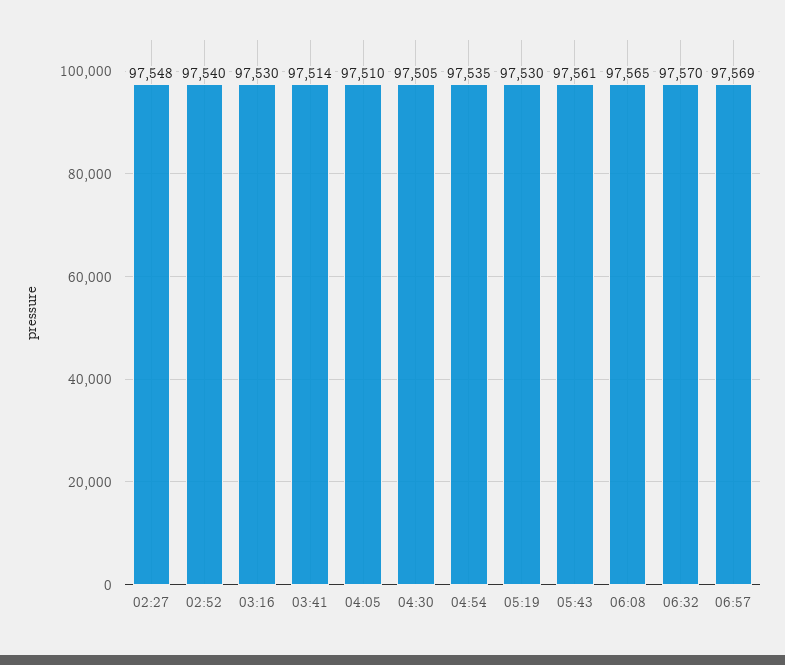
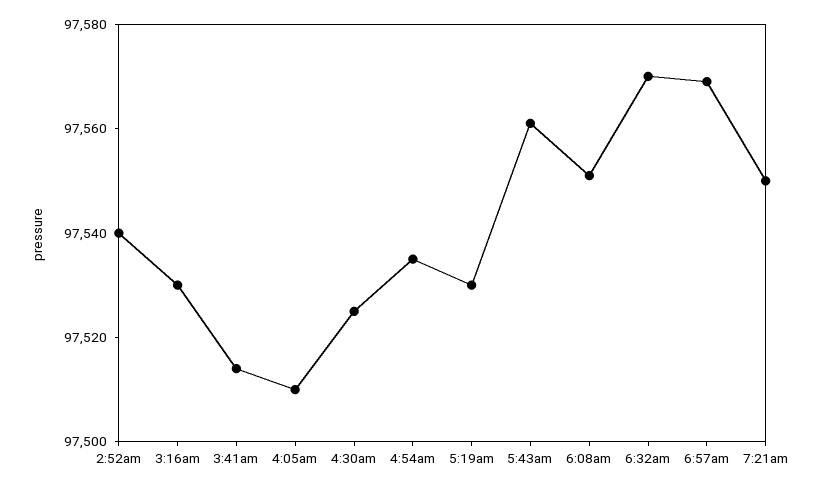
02:27: 97548 -> none
04:30: 97505 -> 97525
06:08: 97565 -> 97550
7:21am: none -> 97550

